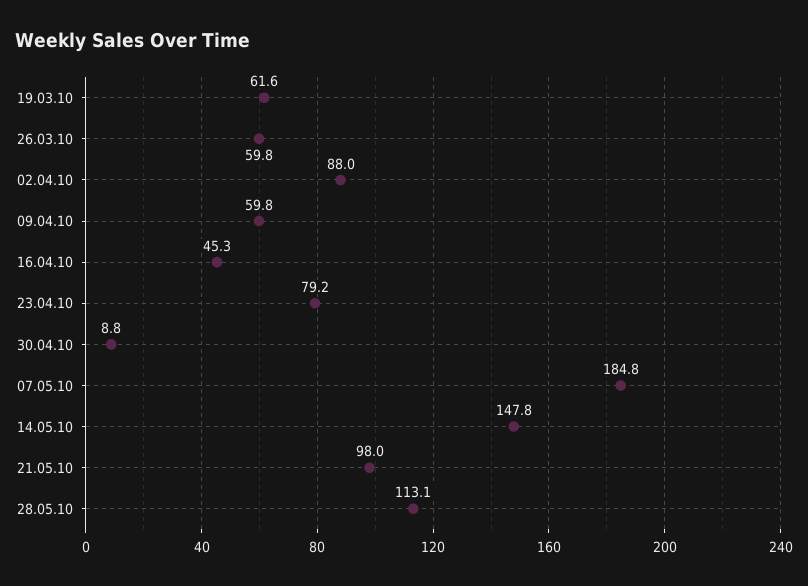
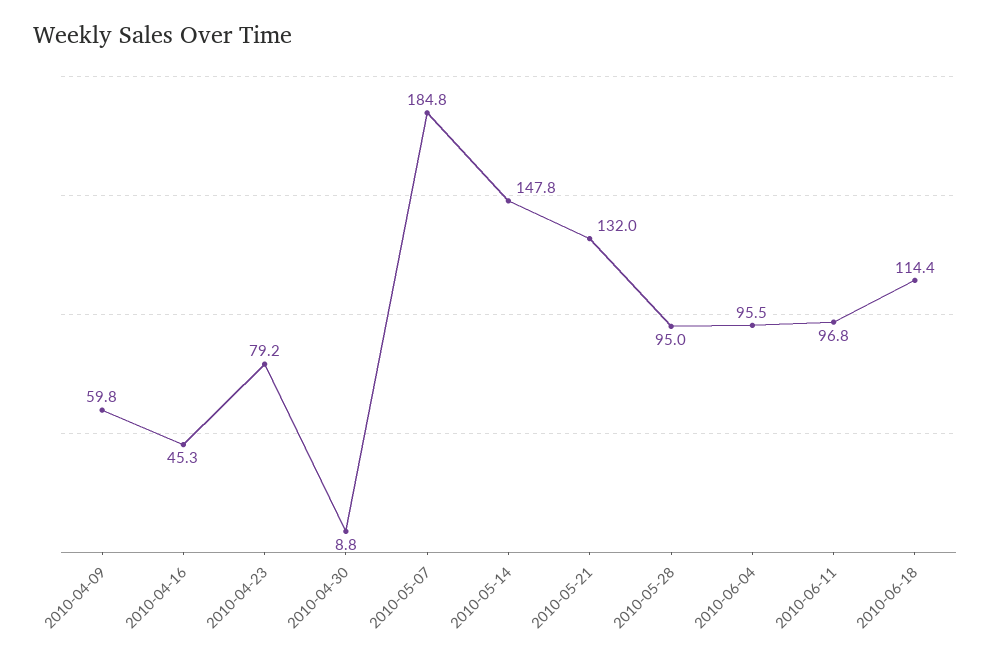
19.03.10: 61.6 -> none
26.03.10: 59.8 -> none
02.04.10: 88 -> none
21.05.10: 98 -> 132
28.05.10: 113.1 -> 95
2010-06-04: none -> 95.5
2010-06-11: none -> 96.8
2010-06-18: none -> 114.4

